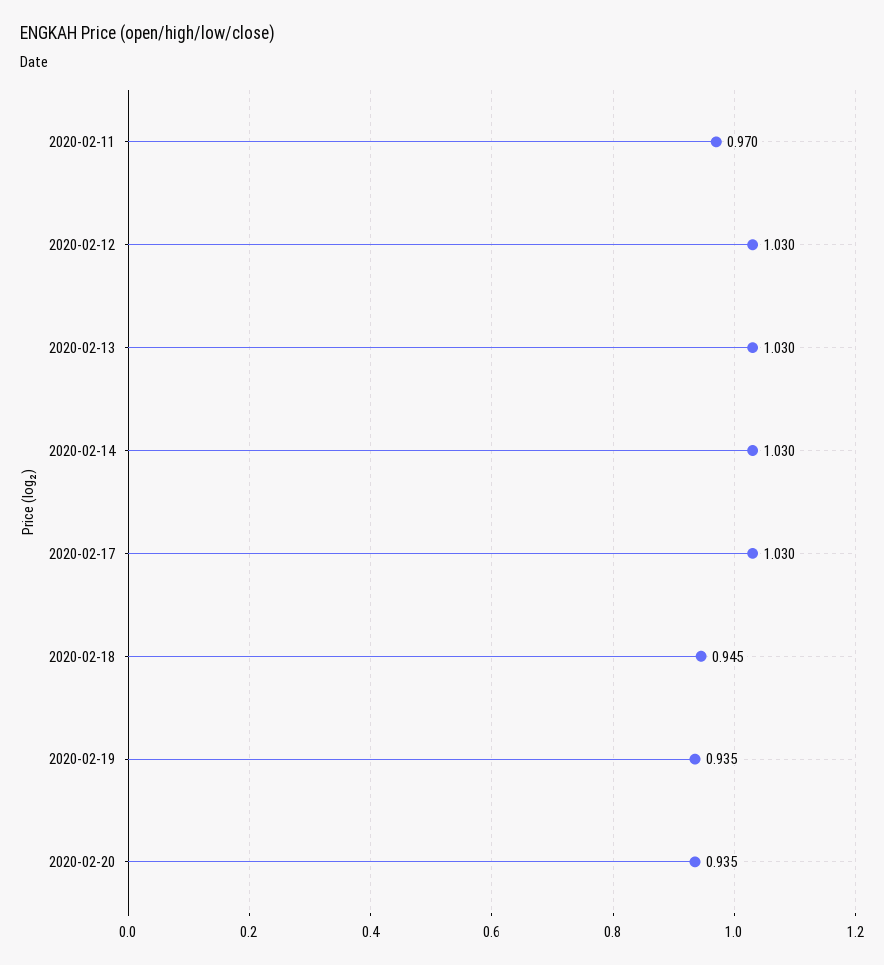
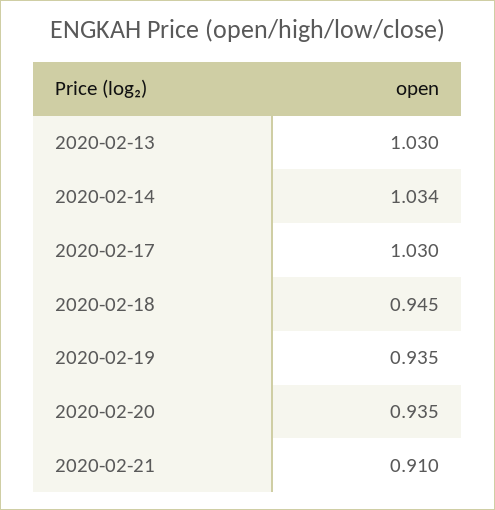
2020-02-11: 0.97 -> none
2020-02-12: 1.03 -> none
2020-02-14: 1.03 -> 1.034
2020-02-21: none -> 0.91

